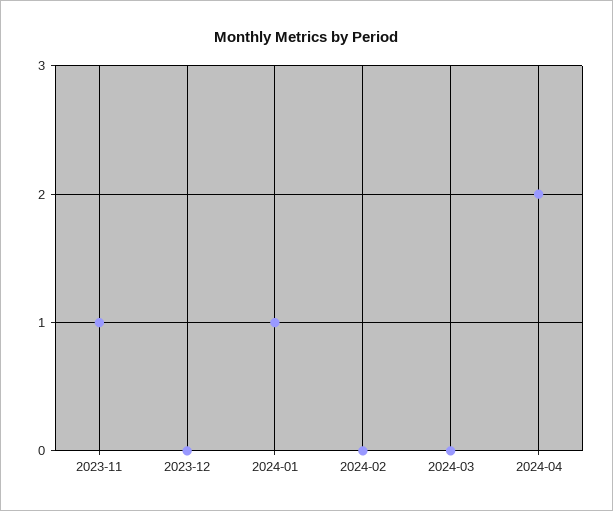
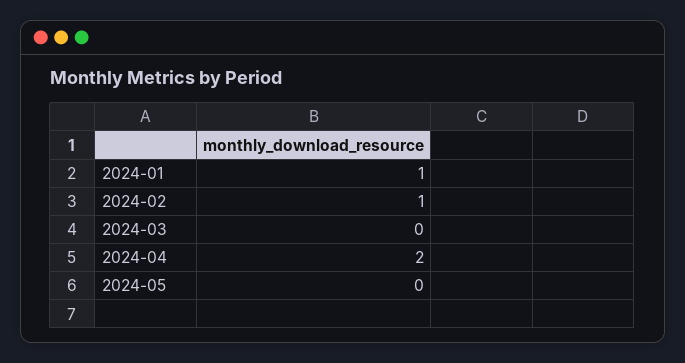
2023-11: 1 -> none
2023-12: 0 -> none
2024-02: 0 -> 1
2024-05: none -> 0

